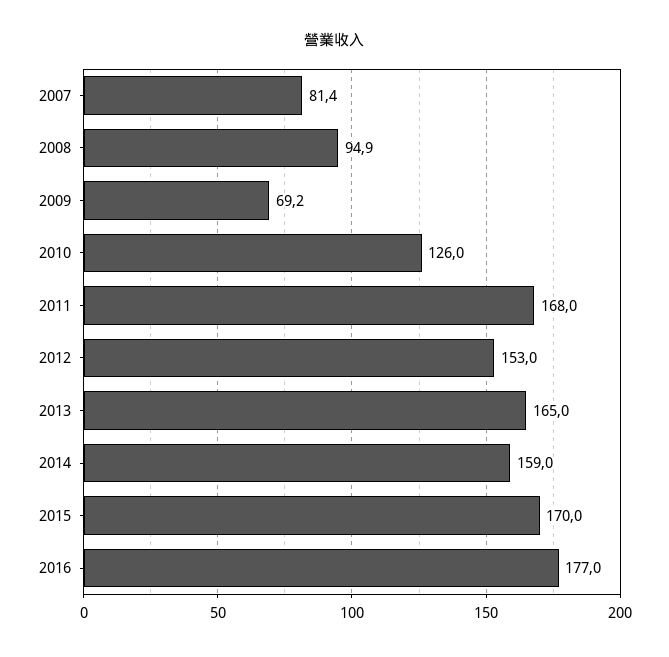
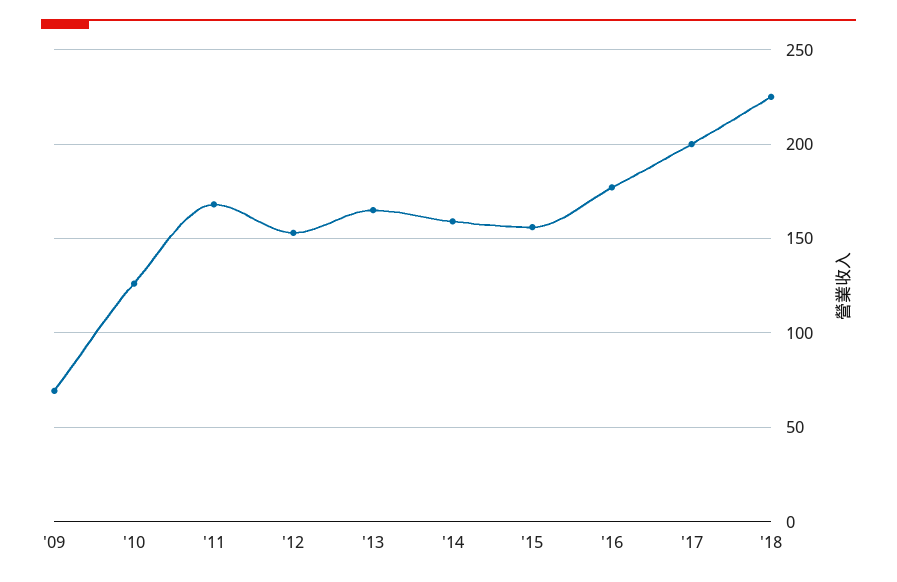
2007: 81.4 -> none
2008: 94.9 -> none
2015: 170 -> 155
'17: none -> 200
'18: none -> 225

